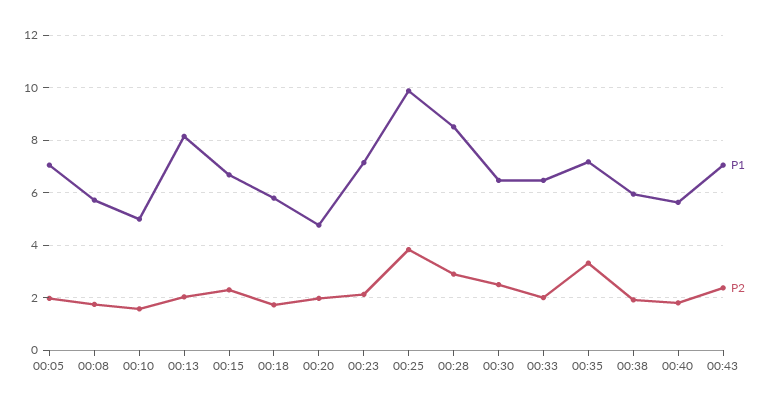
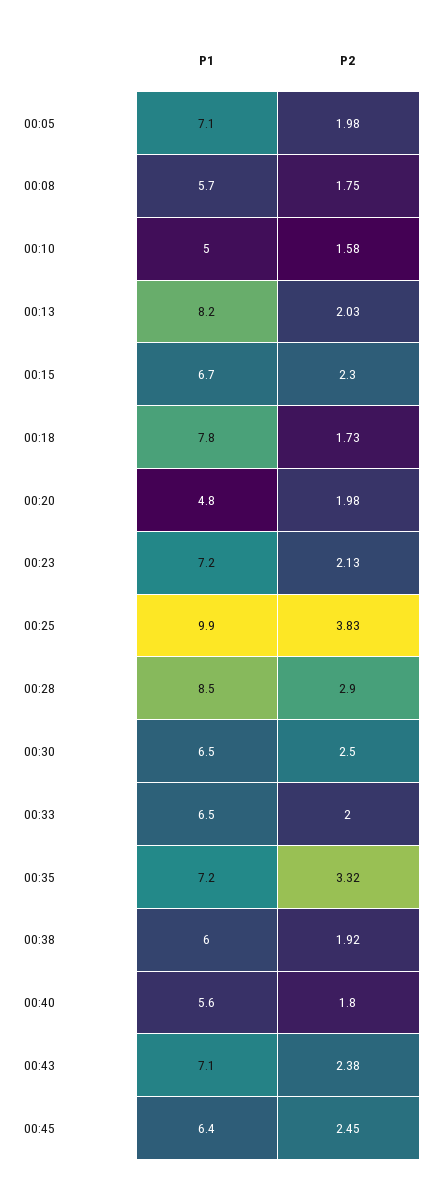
P1, 00:18: 5.75 -> 7.8
P1, 00:45: none -> 6.4
P2, 00:45: none -> 2.45

